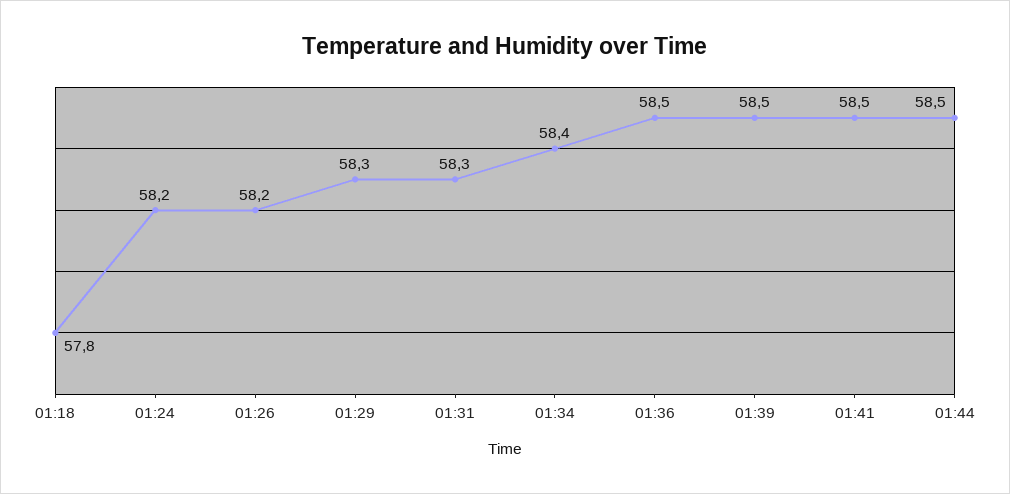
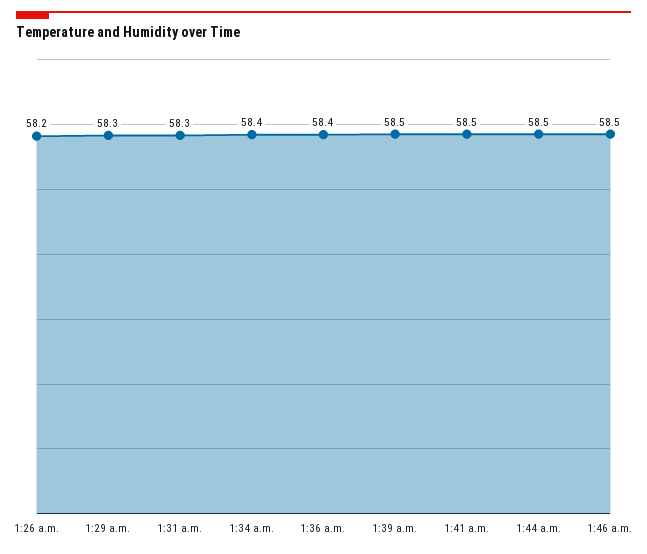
01:18: 57.8 -> none
01:24: 58.2 -> none
01:36: 58.5 -> 58.4
1:46 a.m.: none -> 58.5

